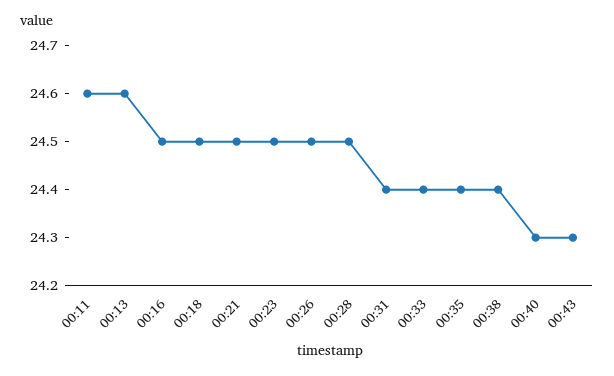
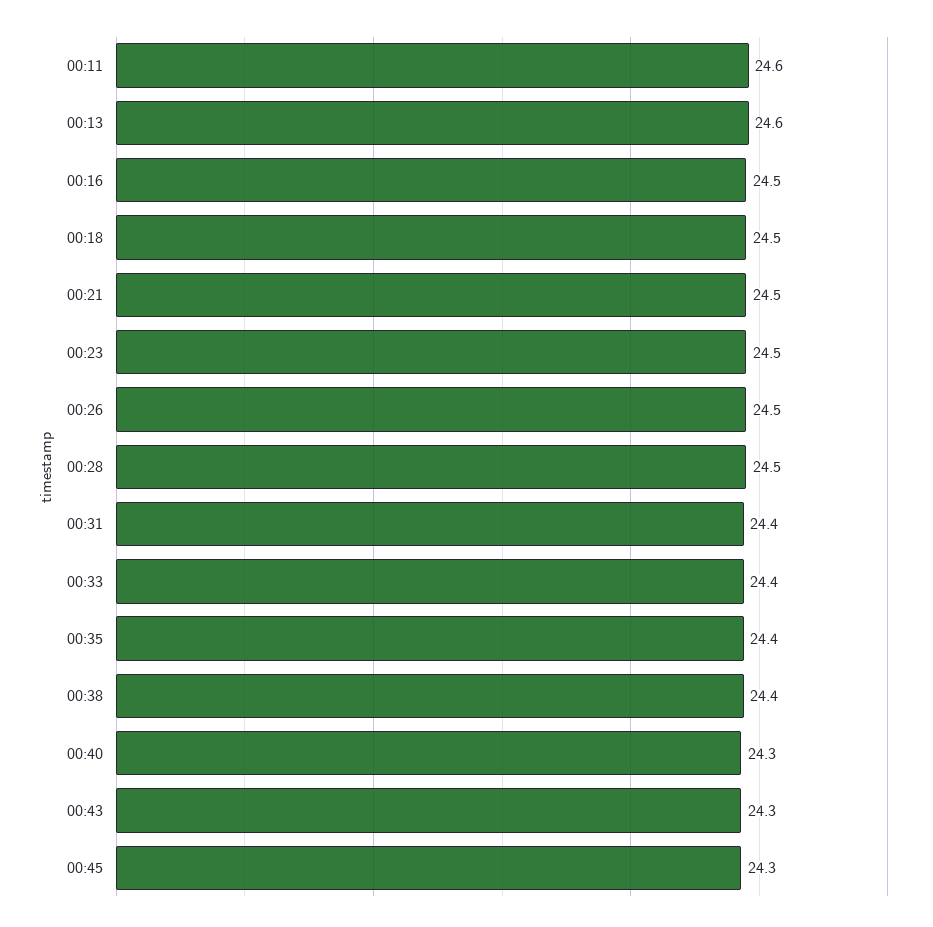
00:45: none -> 24.3

